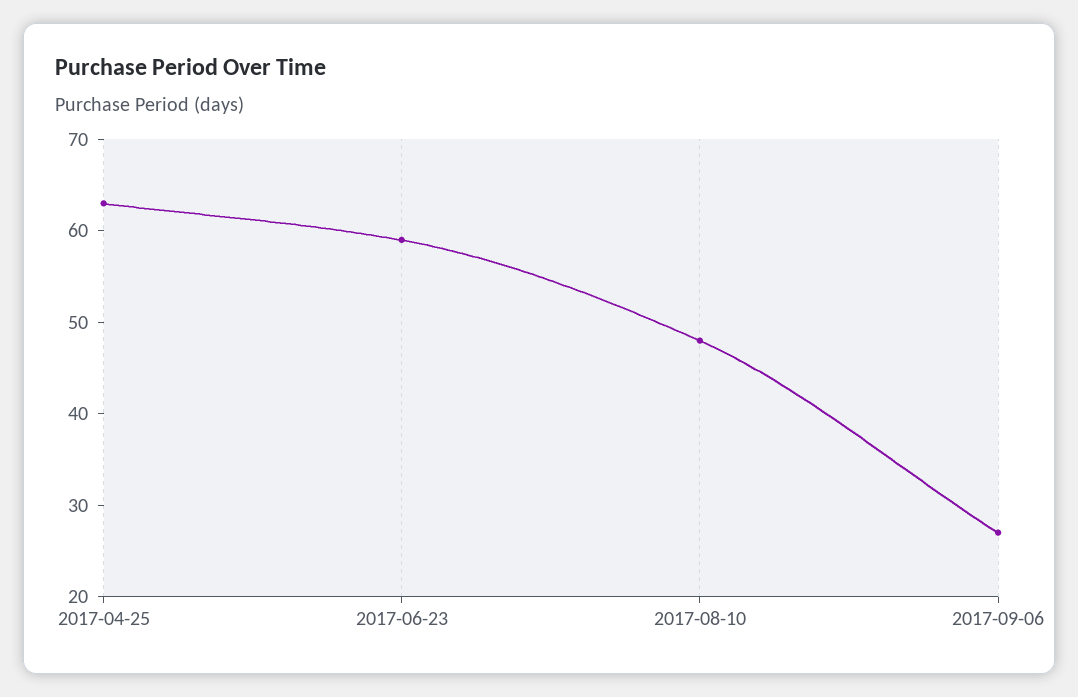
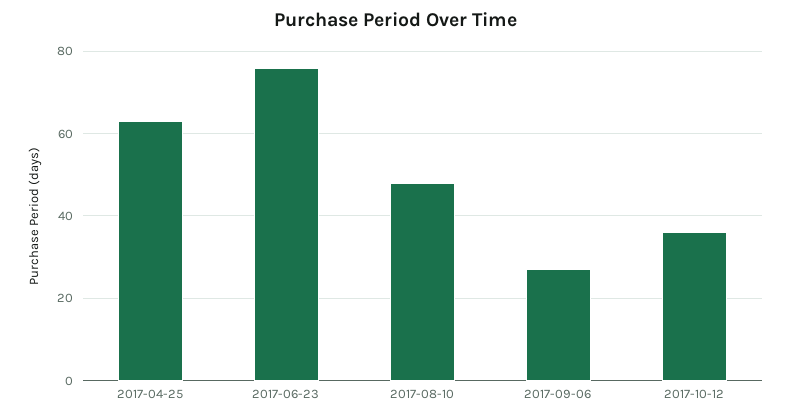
2017-06-23: 59 -> 75
2017-10-12: none -> 35

